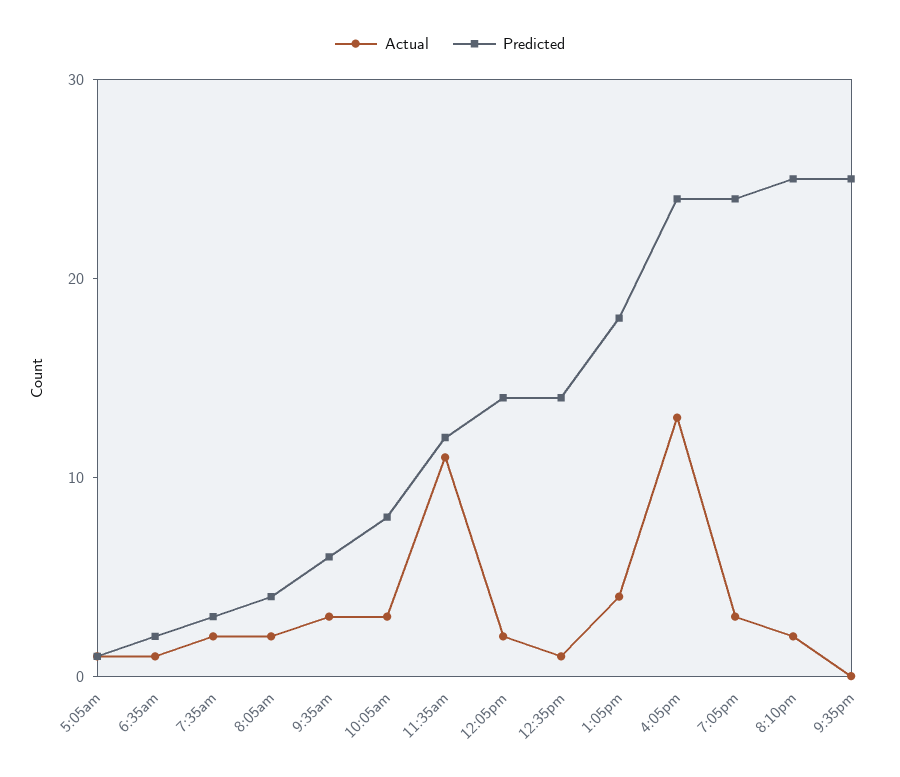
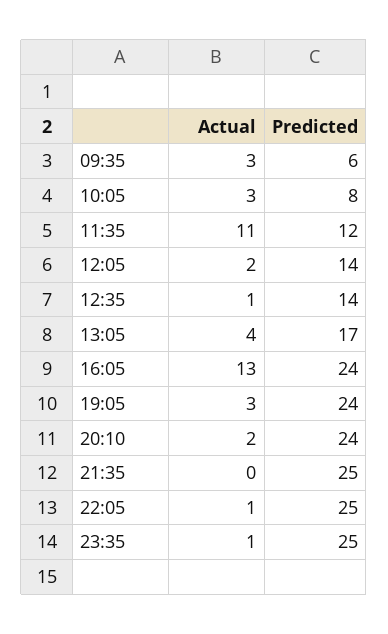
Actual, 5:05am: 1 -> none
Predicted, 5:05am: 1 -> none
Actual, 6:35am: 1 -> none
Predicted, 6:35am: 2 -> none
Actual, 7:35am: 2 -> none
Predicted, 7:35am: 3 -> none
Actual, 8:05am: 2 -> none
Predicted, 8:05am: 4 -> none
Predicted, 1:05pm: 18 -> 17
Predicted, 8:10pm: 25 -> 24
Actual, 22:05: none -> 1
Predicted, 22:05: none -> 25
Actual, 23:35: none -> 1
Predicted, 23:35: none -> 25

